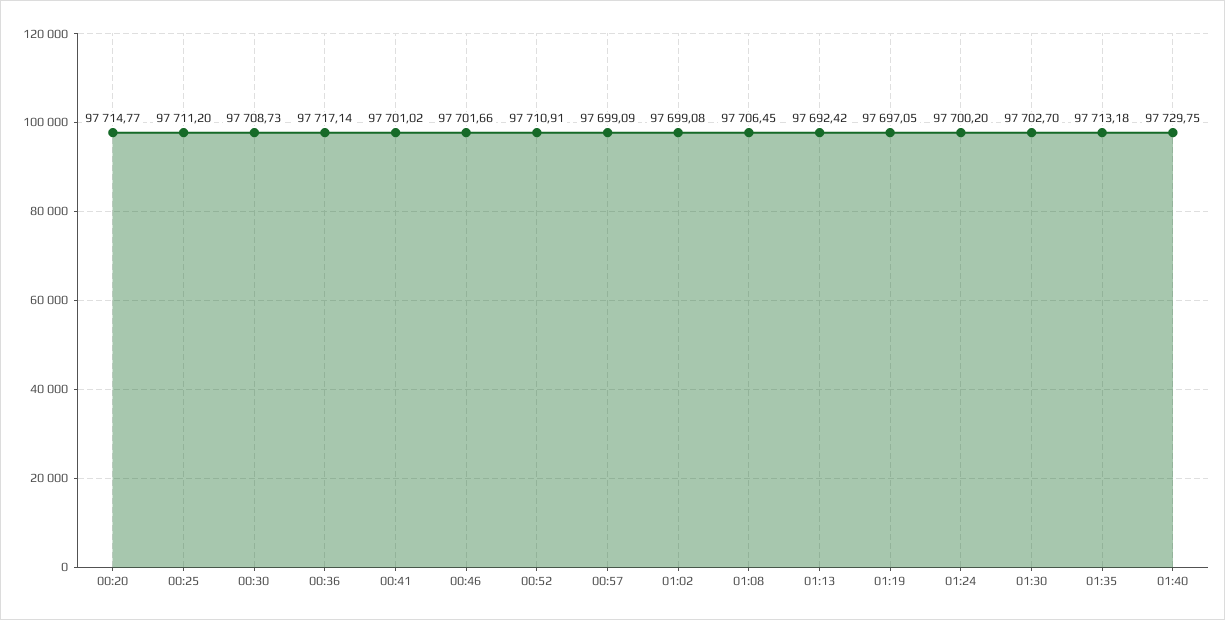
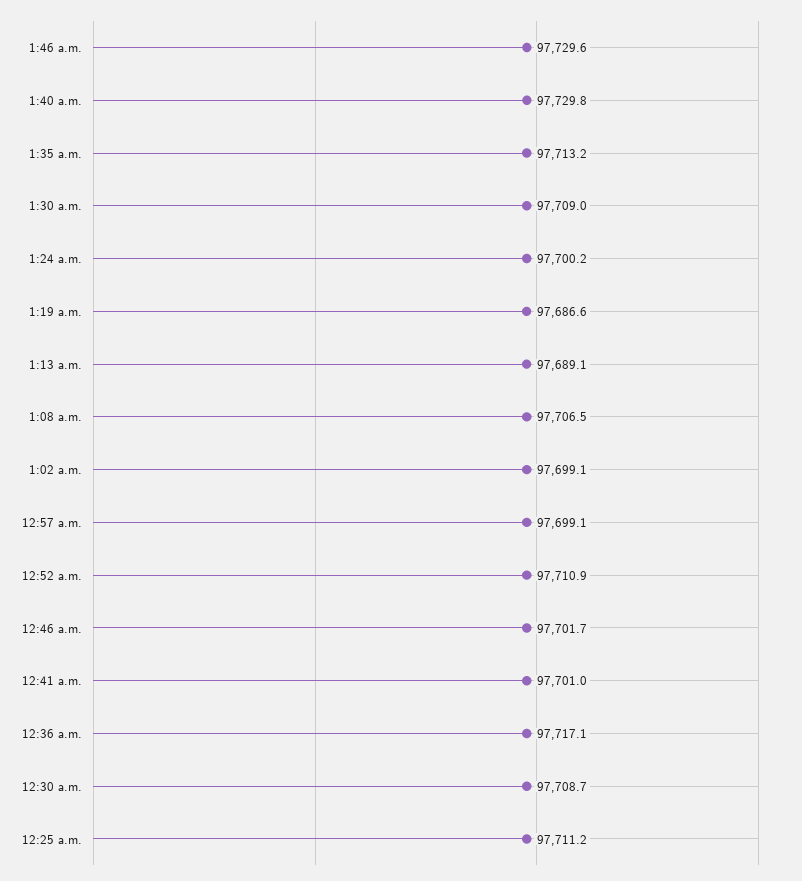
00:20: 97714.77 -> none
01:13: 97692.42 -> 97689.1
01:19: 97697.05 -> 97686.6
01:30: 97702.7 -> 97709
1:46 a.m.: none -> 97729.6

